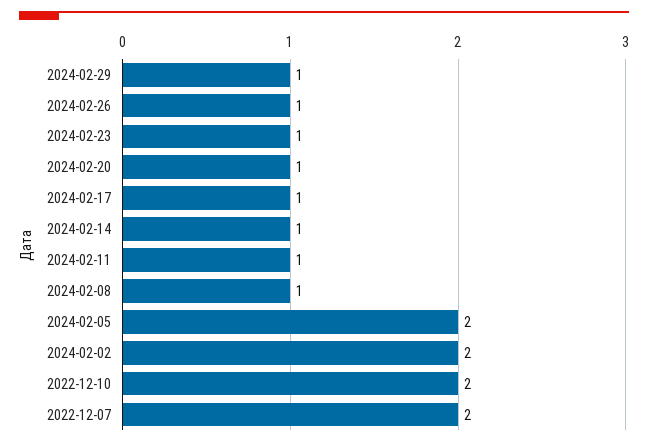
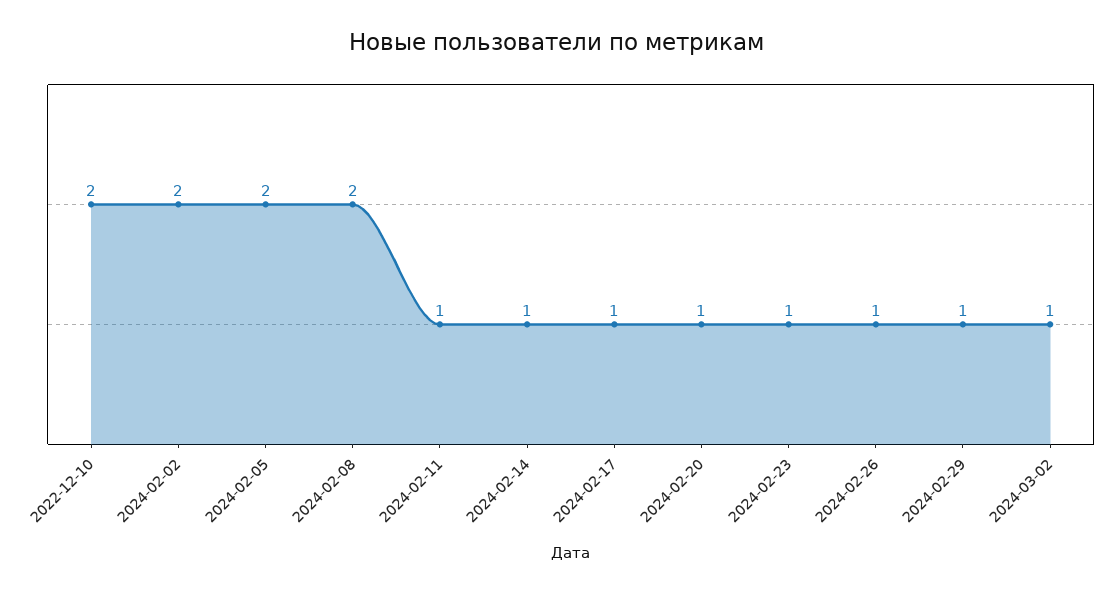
2024-02-08: 1 -> 2
2022-12-07: 2 -> none
2024-03-02: none -> 1

